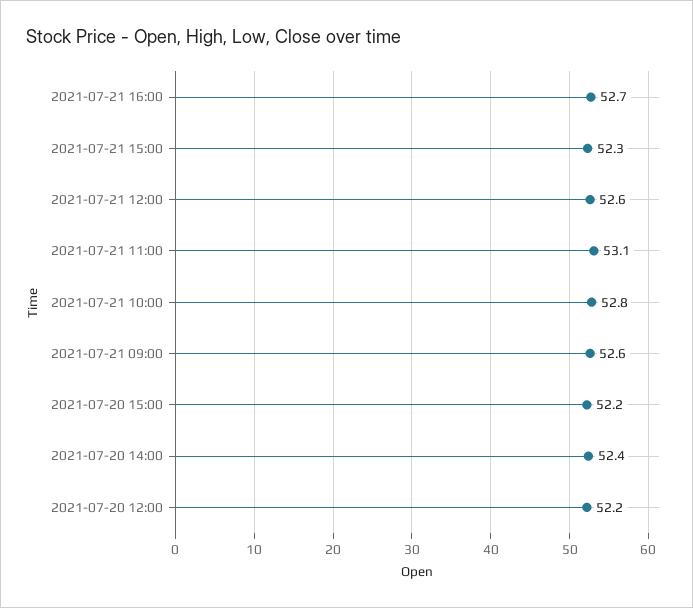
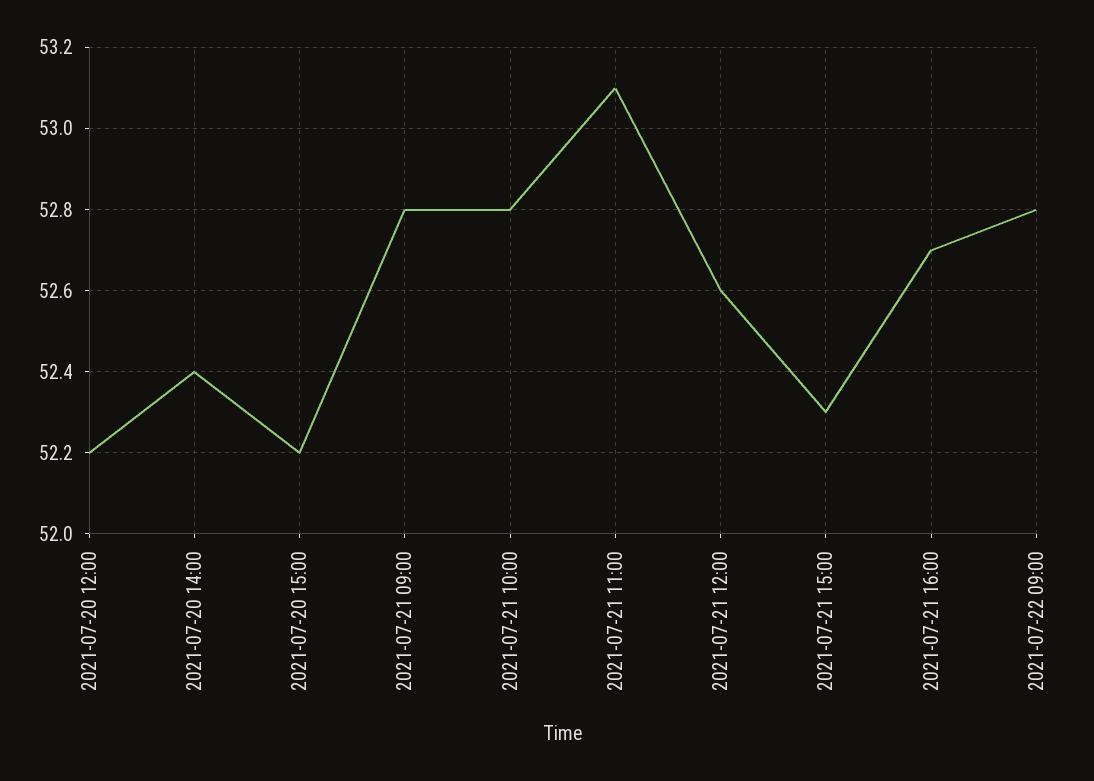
2021-07-21 09:00: 52.6 -> 52.8
2021-07-22 09:00: none -> 52.8

